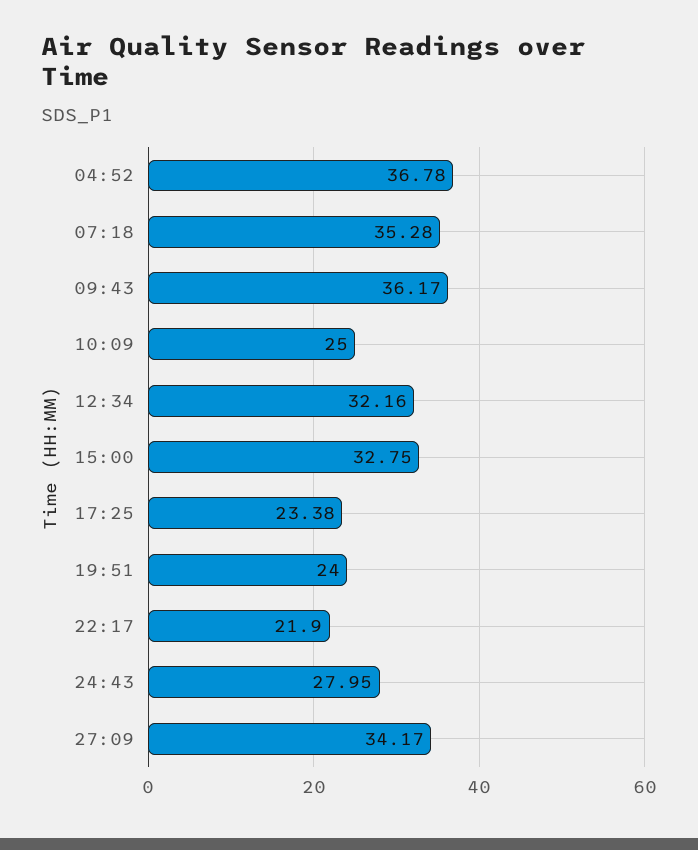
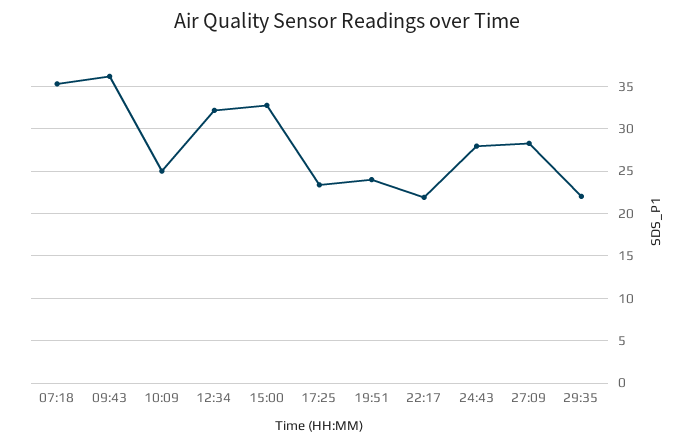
04:52: 36.78 -> none
27:09: 34.17 -> 28
29:35: none -> 22

